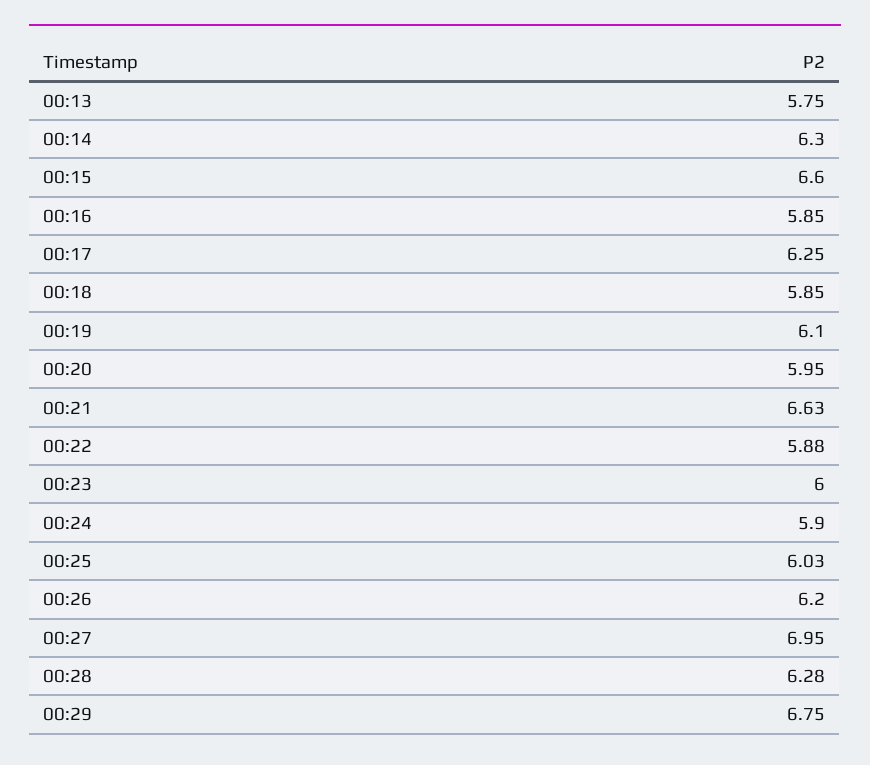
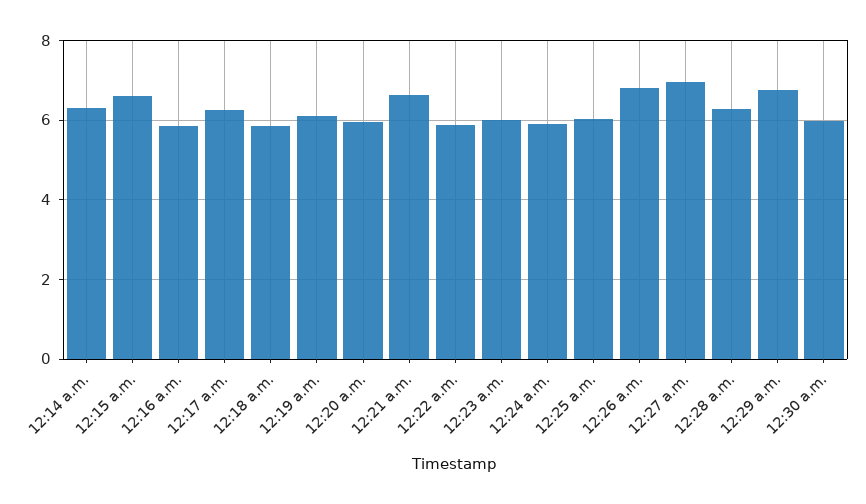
00:13: 5.75 -> none
00:26: 6.2 -> 6.8
12:30 a.m.: none -> 6

